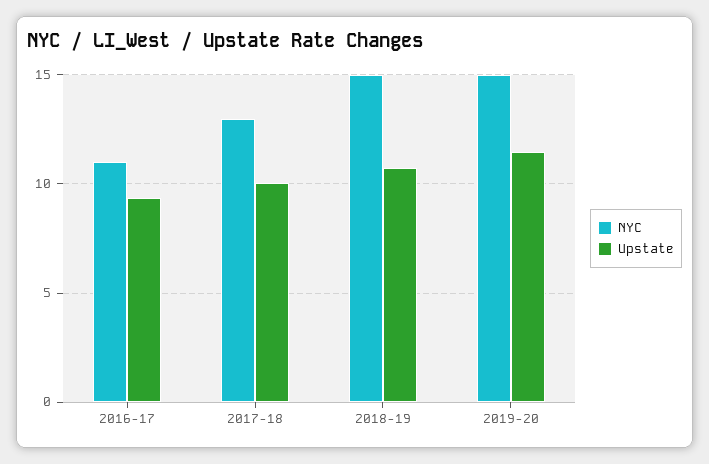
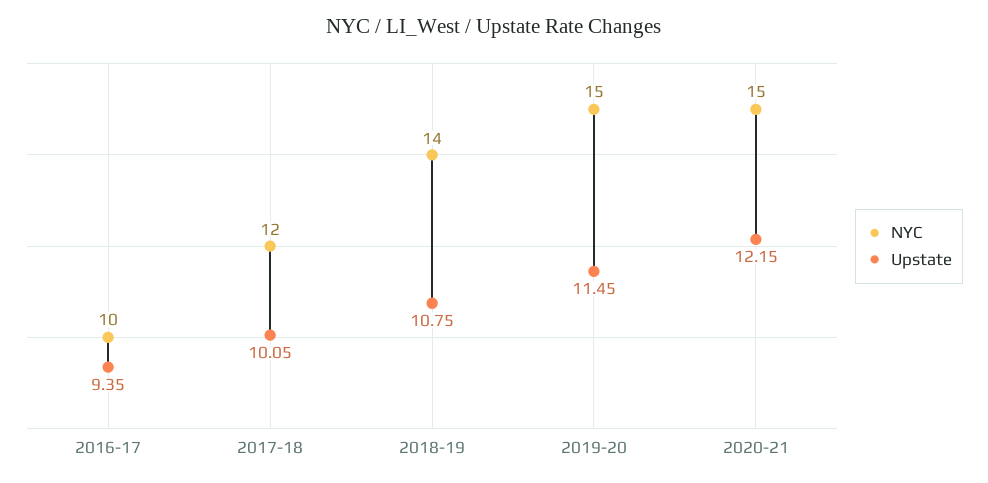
NYC, 2016-17: 11 -> 10
NYC, 2017-18: 13 -> 12
NYC, 2018-19: 15 -> 14
NYC, 2020-21: none -> 15
Upstate, 2020-21: none -> 12.15

